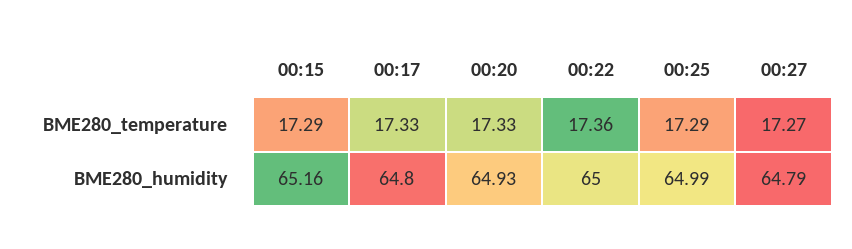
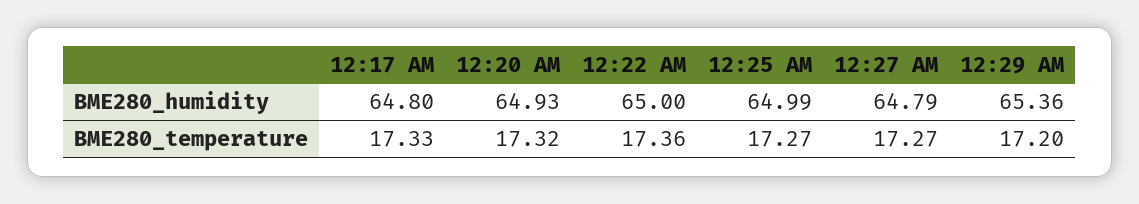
00:15, BME280_temperature: 17.29 -> none
00:20, BME280_temperature: 17.33 -> 17.32
00:25, BME280_temperature: 17.29 -> 17.27
00:15, BME280_humidity: 65.16 -> none
12:29 AM, BME280_humidity: none -> 65.36
12:29 AM, BME280_temperature: none -> 17.2

